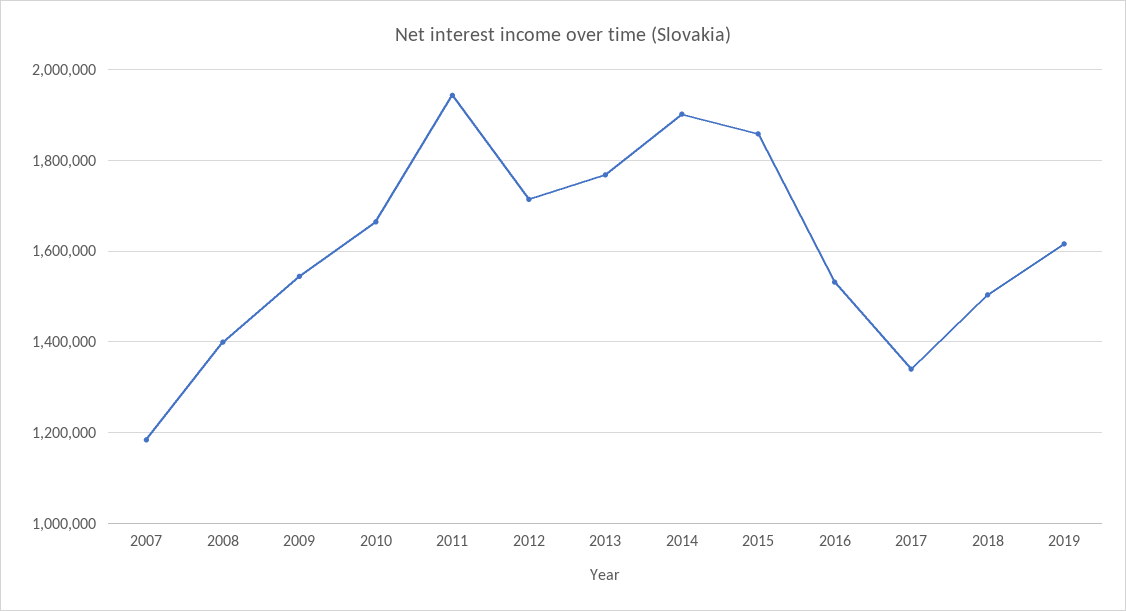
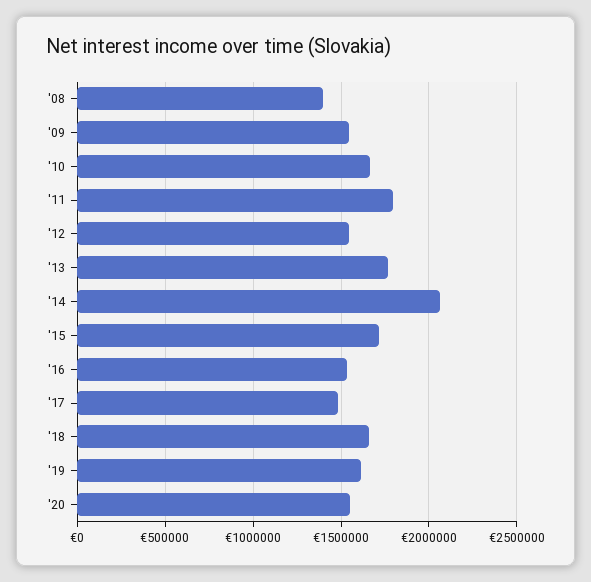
2007: 1180000 -> none
2011: 1940000 -> 1800000
2012: 1720000 -> 1550000
2014: 1900000 -> 2050000
2015: 1860000 -> 1700000
2017: 1340000 -> 1500000
2018: 1500000 -> 1650000
'20: none -> 1550000

